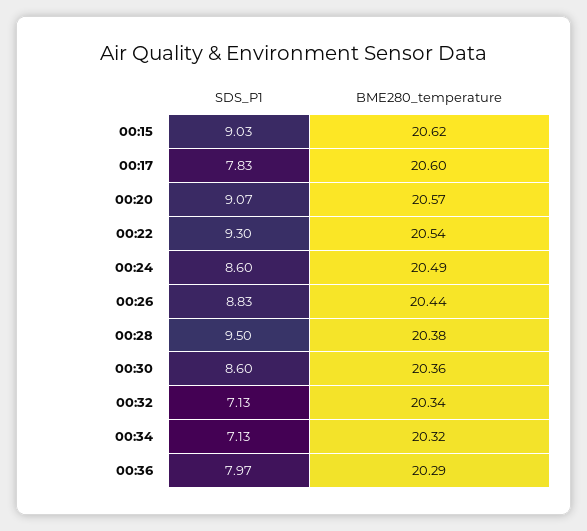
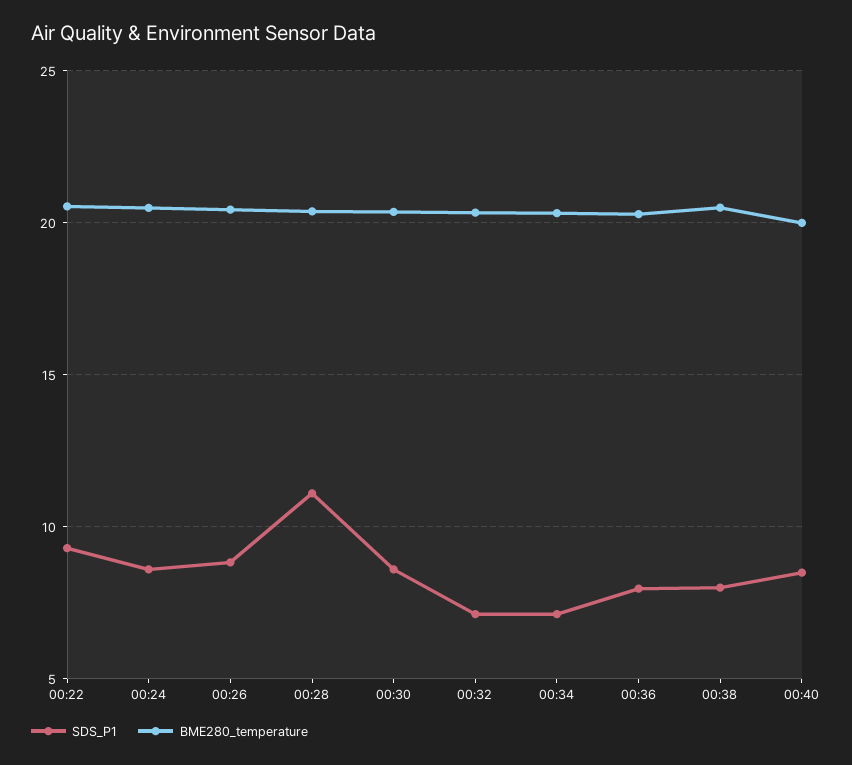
SDS_P1, 00:15: 9.03 -> none
BME280_temperature, 00:15: 20.62 -> none
SDS_P1, 00:17: 7.83 -> none
BME280_temperature, 00:17: 20.6 -> none
SDS_P1, 00:20: 9.07 -> none
BME280_temperature, 00:20: 20.57 -> none
SDS_P1, 00:28: 9.5 -> 11
SDS_P1, 00:38: none -> 8
BME280_temperature, 00:38: none -> 20.5
SDS_P1, 00:40: none -> 8.5
BME280_temperature, 00:40: none -> 20

